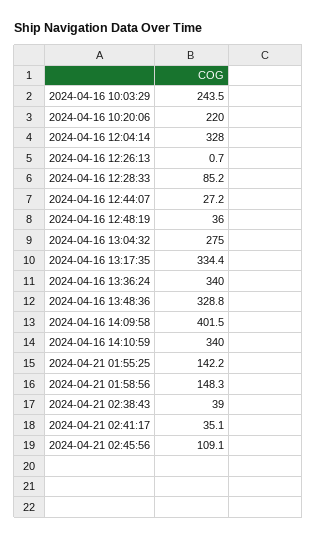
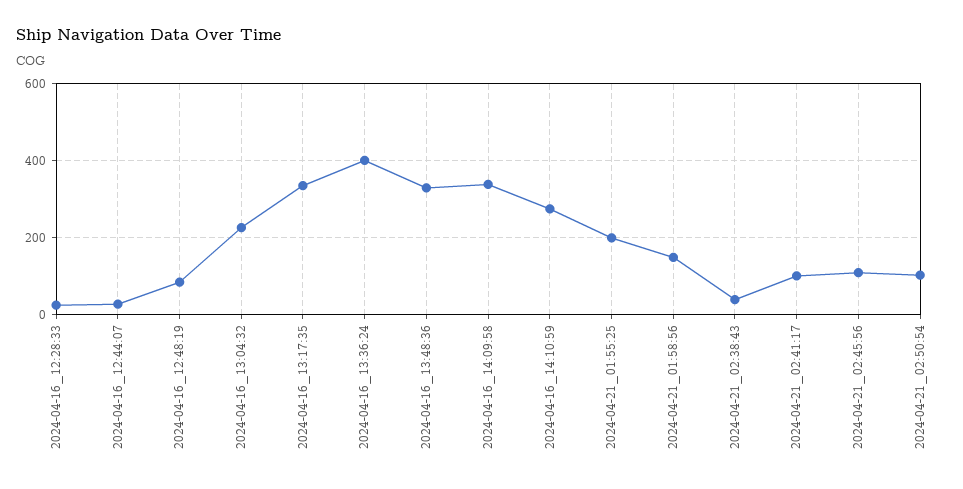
2024-04-16 10:03:29: 243.5 -> none
2024-04-16 10:20:06: 220 -> none
2024-04-16 12:04:14: 328 -> none
2024-04-16 12:26:13: 0.7 -> none
2024-04-16 12:28:33: 85.2 -> 20
2024-04-16 12:48:19: 36 -> 80
2024-04-16 13:04:32: 275 -> 220
2024-04-16 13:36:24: 340 -> 400
2024-04-16 14:09:58: 401.5 -> 340
2024-04-16 14:10:59: 340 -> 280
2024-04-21 01:55:25: 142.2 -> 200
2024-04-21 02:41:17: 35.1 -> 100
2024-04-21_02:50:54: none -> 100

